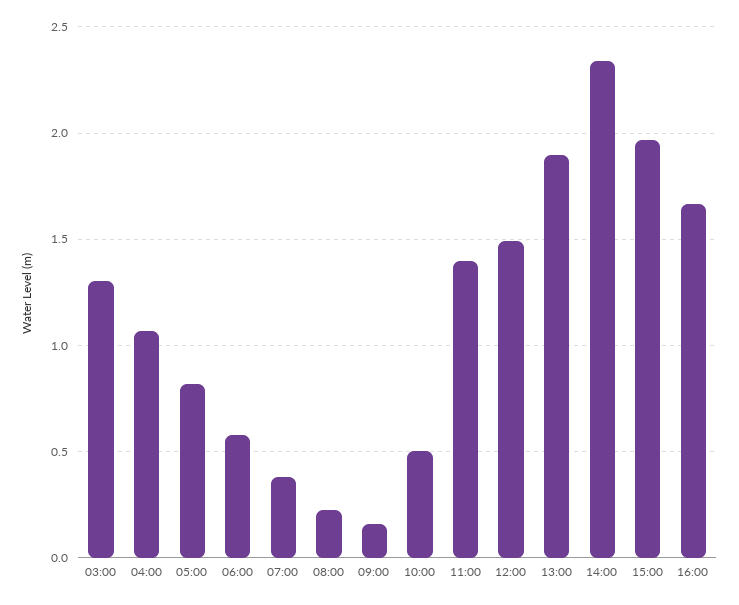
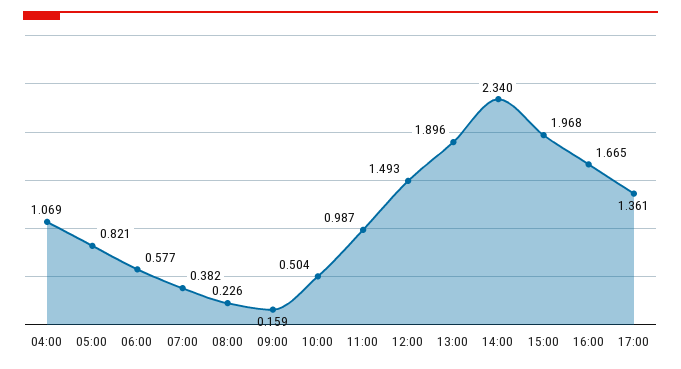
03:00: 1.3 -> none
11:00: 1.4 -> 0.987
17:00: none -> 1.361

